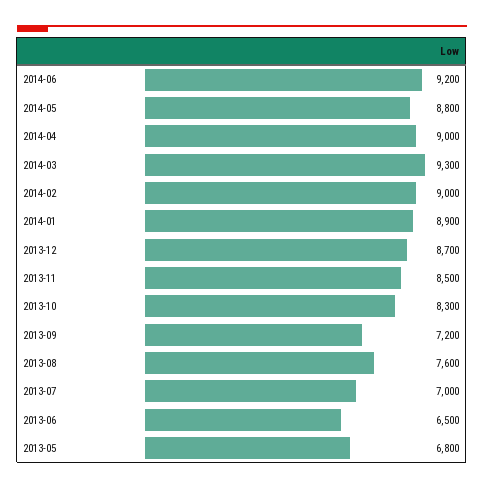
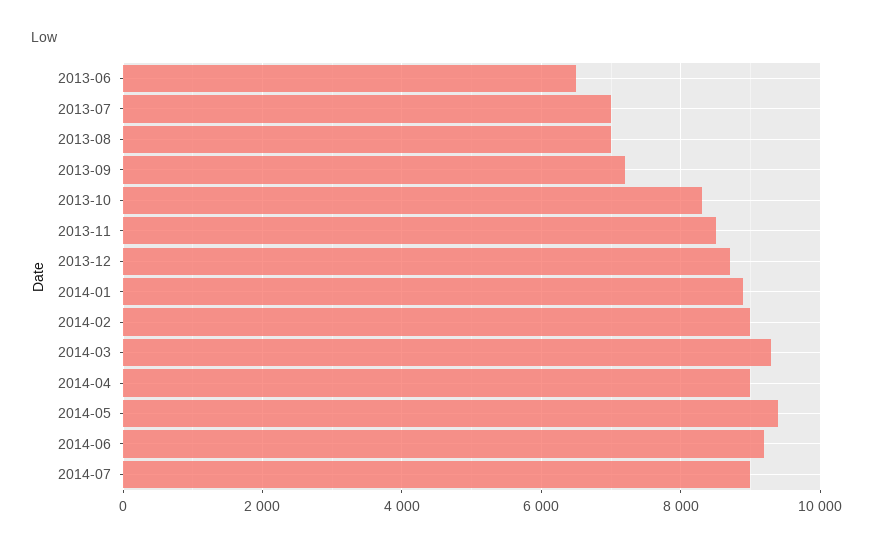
2014-05: 8800 -> 9400
2013-08: 7600 -> 7000
2013-05: 6800 -> none
2014-07: none -> 9000

